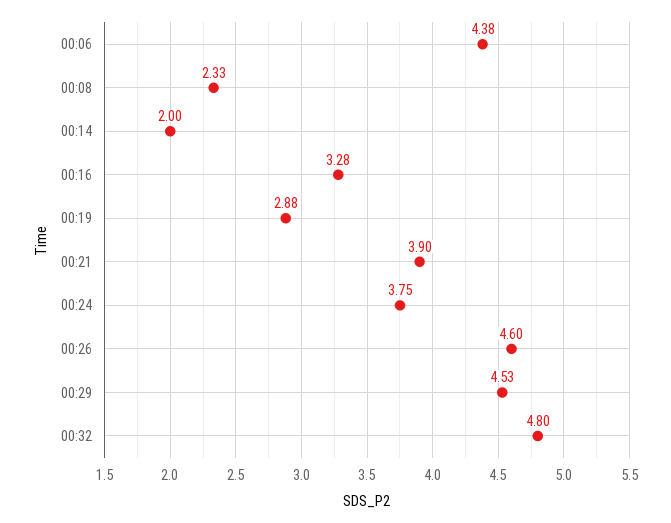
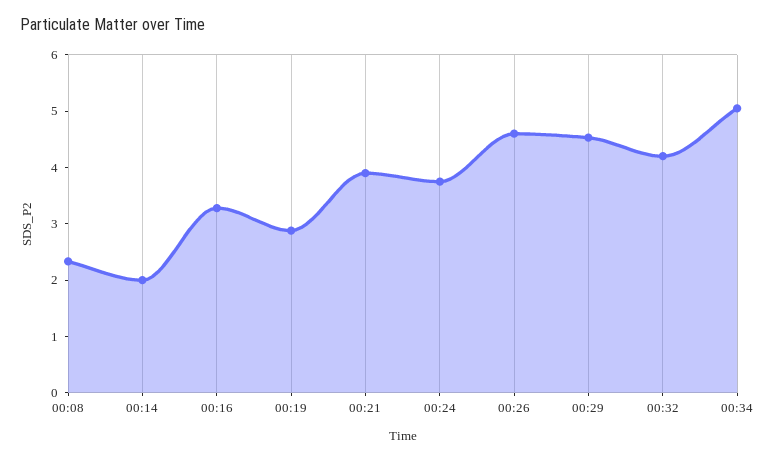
00:06: 4.38 -> none
00:32: 4.8 -> 4.2
00:34: none -> 5

